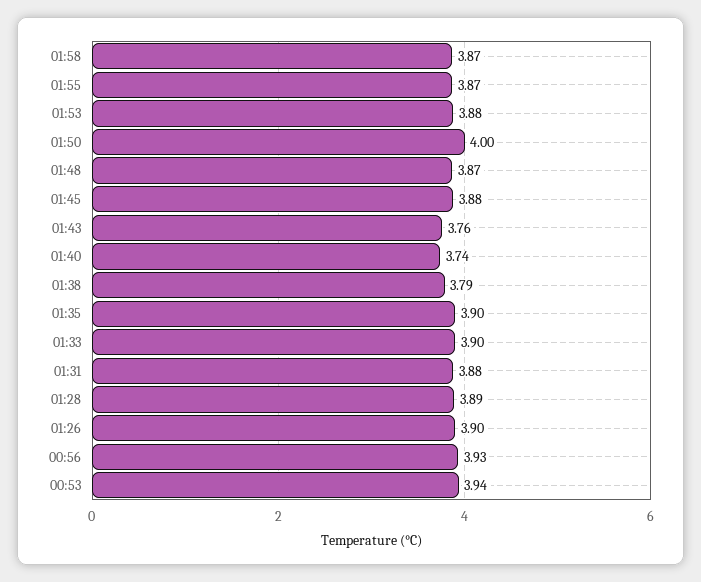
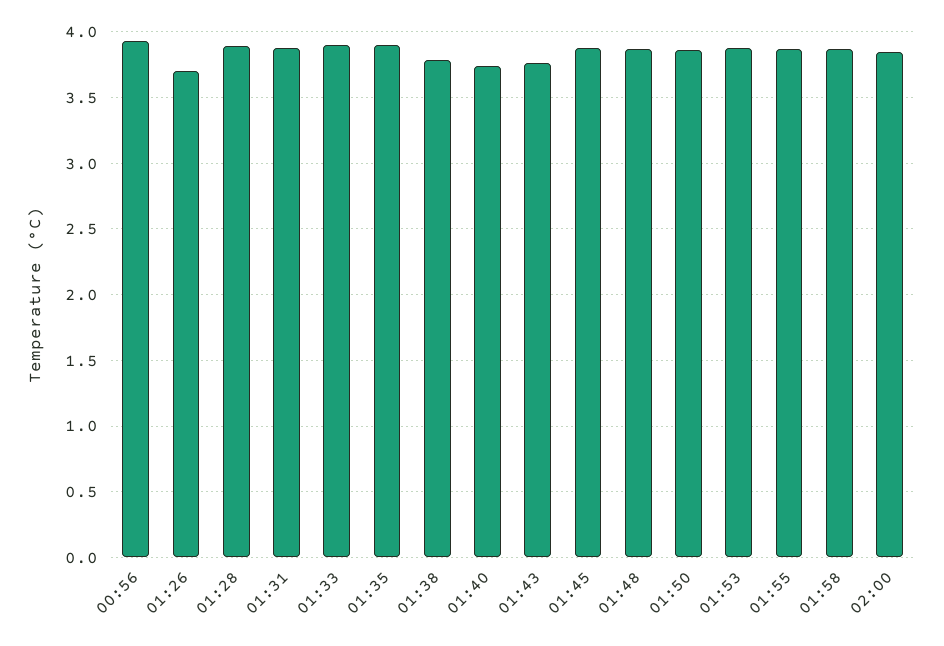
01:50: 4 -> 3.85
01:26: 3.9 -> 3.7
00:53: 3.94 -> none
02:00: none -> 3.85

